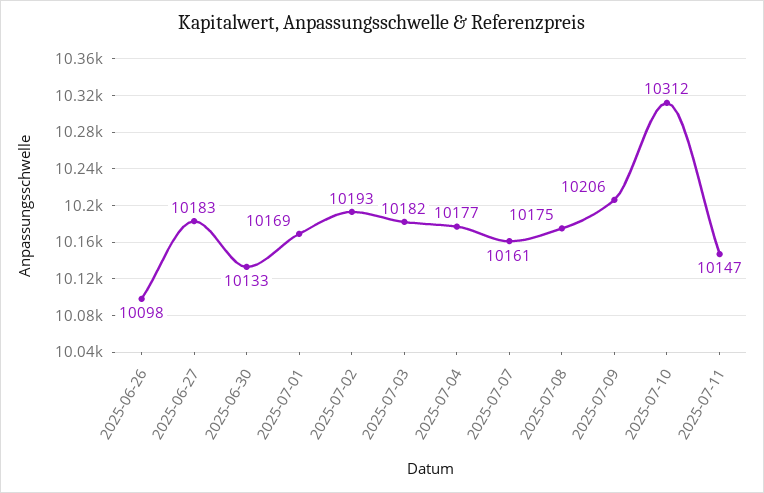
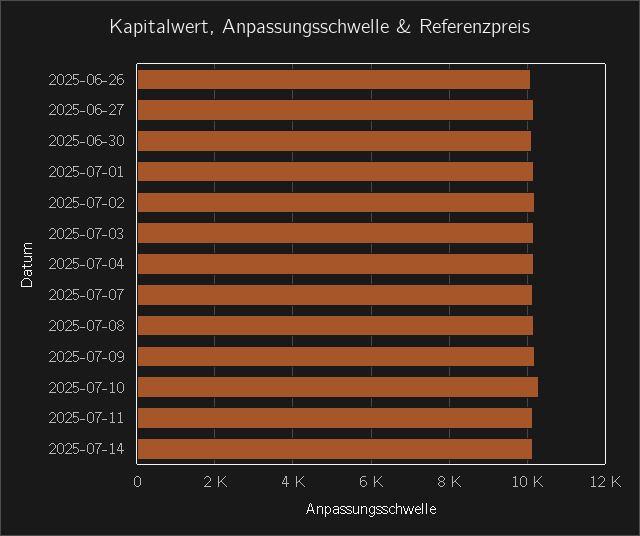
2025-07-14: none -> 10200

